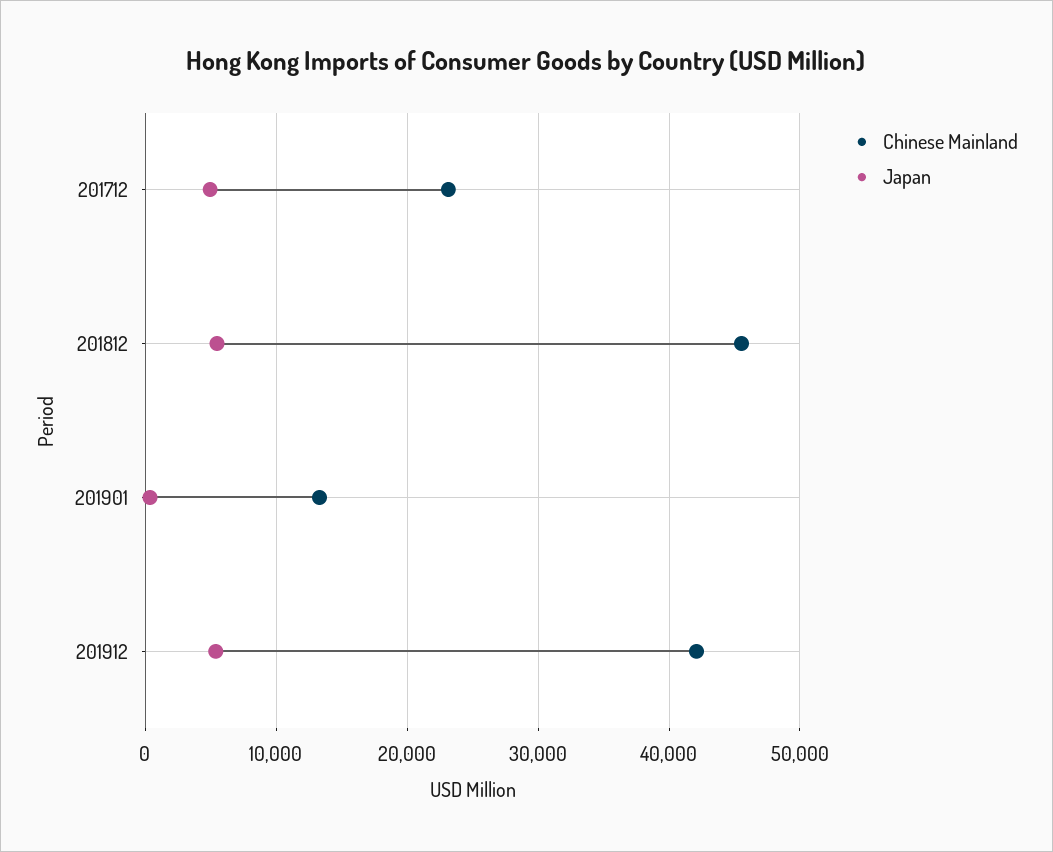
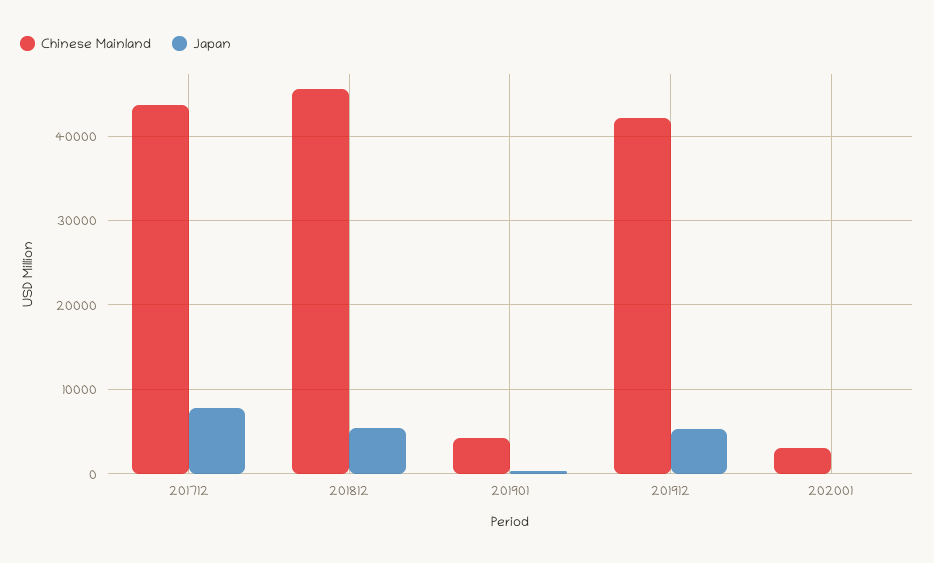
Chinese Mainland, 201712: 23000 -> 44000
Japan, 201712: 5000 -> 8000
Chinese Mainland, 201901: 13000 -> 4000
Chinese Mainland, 202001: none -> 3000
Japan, 202001: none -> 0

